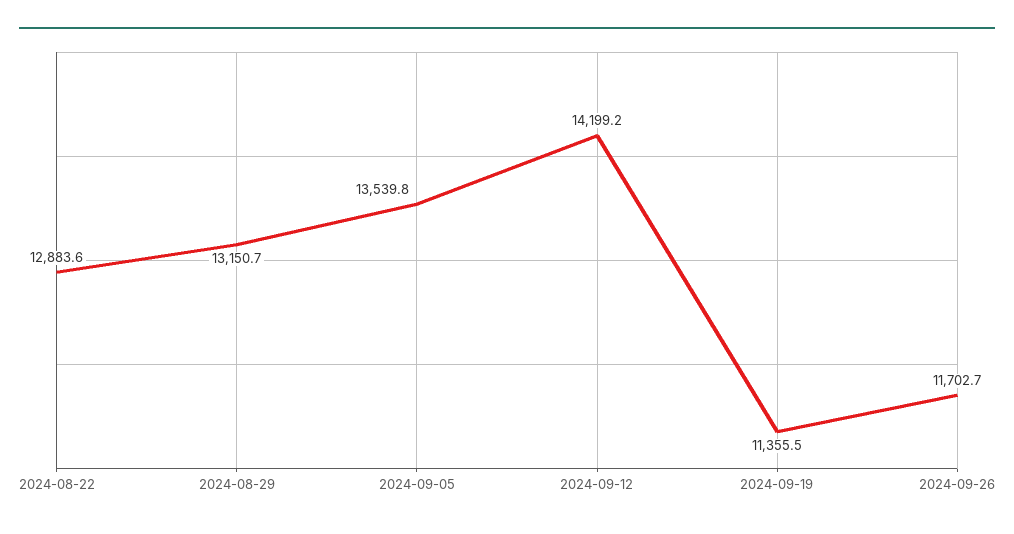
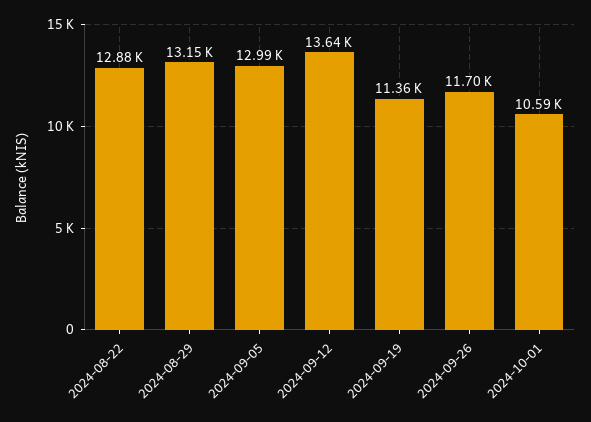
2024-09-05: 13539.8 -> 12990
2024-09-12: 14199.2 -> 13640
2024-10-01: none -> 10590

